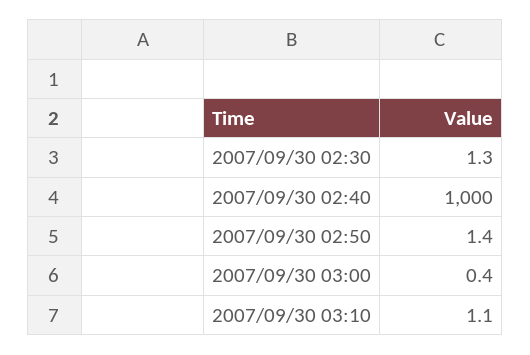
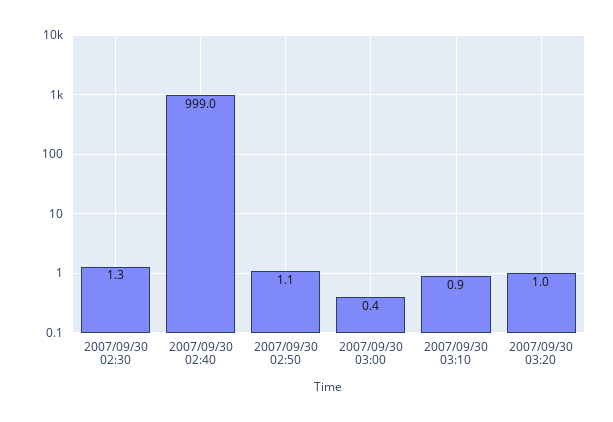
2007/09/30 02:40: 1000 -> 999
2007/09/30 02:50: 1.4 -> 1.1
2007/09/30 03:10: 1.1 -> 0.9
2007/09/30 03:20: none -> 1

